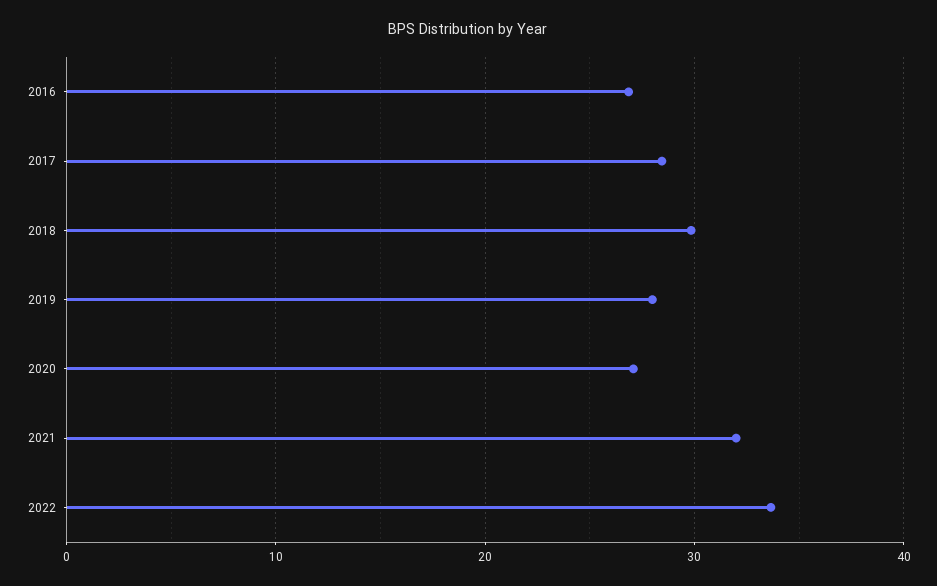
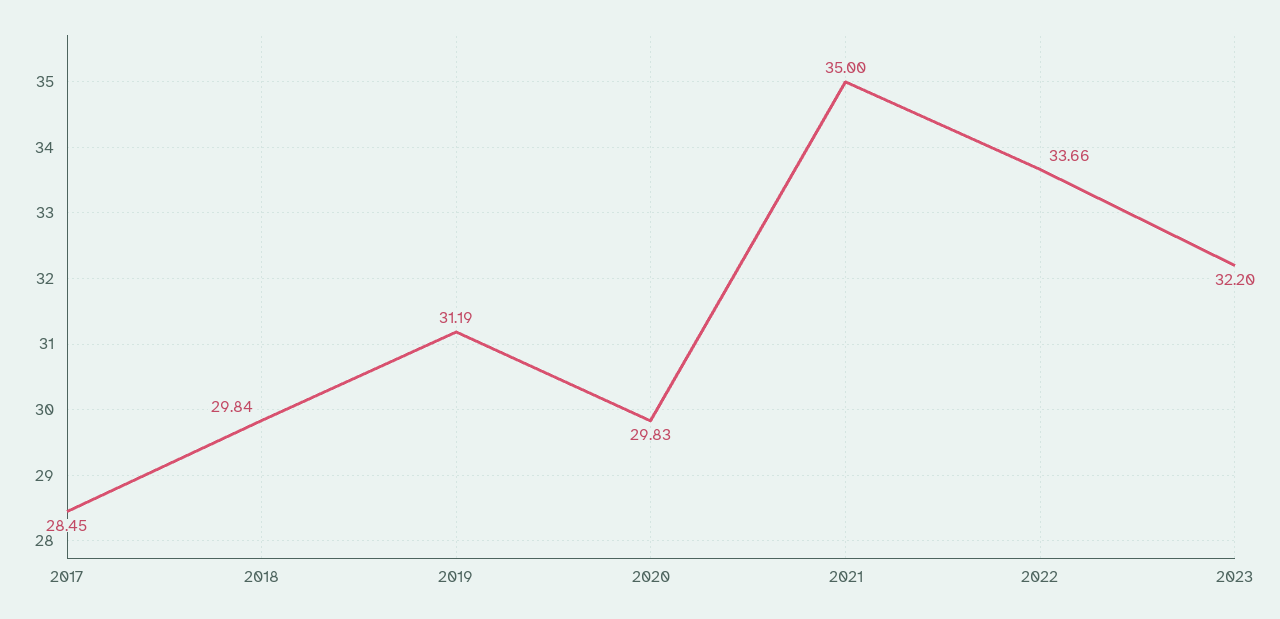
2016: 27 -> none
2019: 28 -> 31.19
2020: 27 -> 29.83
2021: 32 -> 35
2023: none -> 32.2

